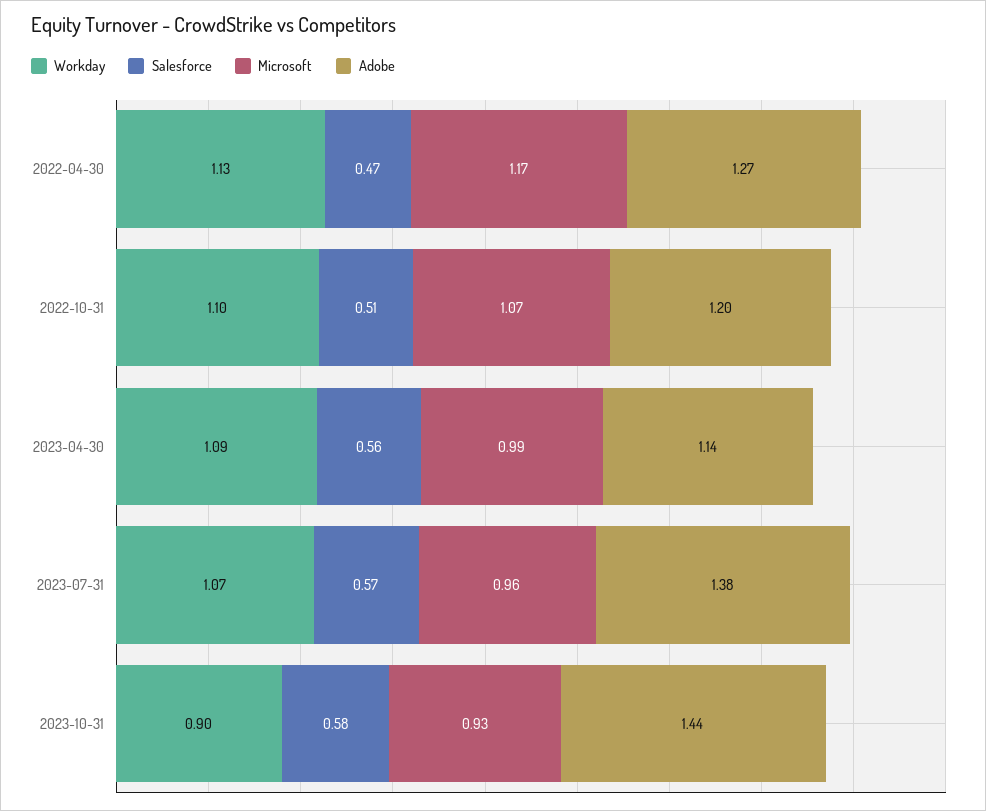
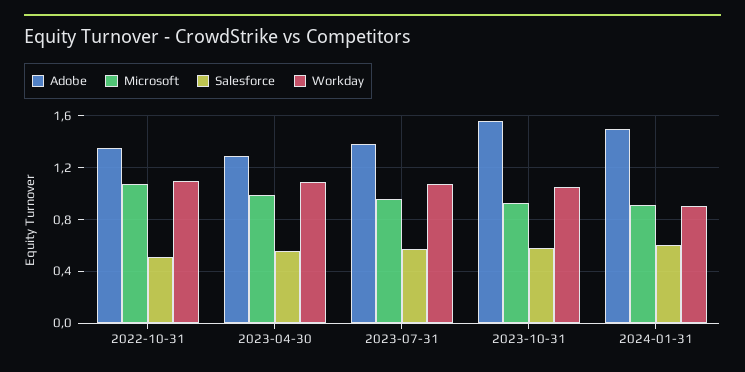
Workday, 2022-04-30: 1.13 -> none
Salesforce, 2022-04-30: 0.47 -> none
Microsoft, 2022-04-30: 1.17 -> none
Adobe, 2022-04-30: 1.27 -> none
Adobe, 2022-10-31: 1.2 -> 1.35
Adobe, 2023-04-30: 1.14 -> 1.3
Workday, 2023-10-31: 0.9 -> 1.05
Adobe, 2023-10-31: 1.44 -> 1.55
Adobe, 2024-01-31: none -> 1.5
Microsoft, 2024-01-31: none -> 0.9
Salesforce, 2024-01-31: none -> 0.6
Workday, 2024-01-31: none -> 0.9

